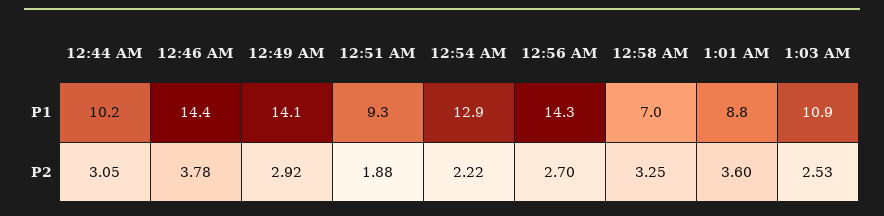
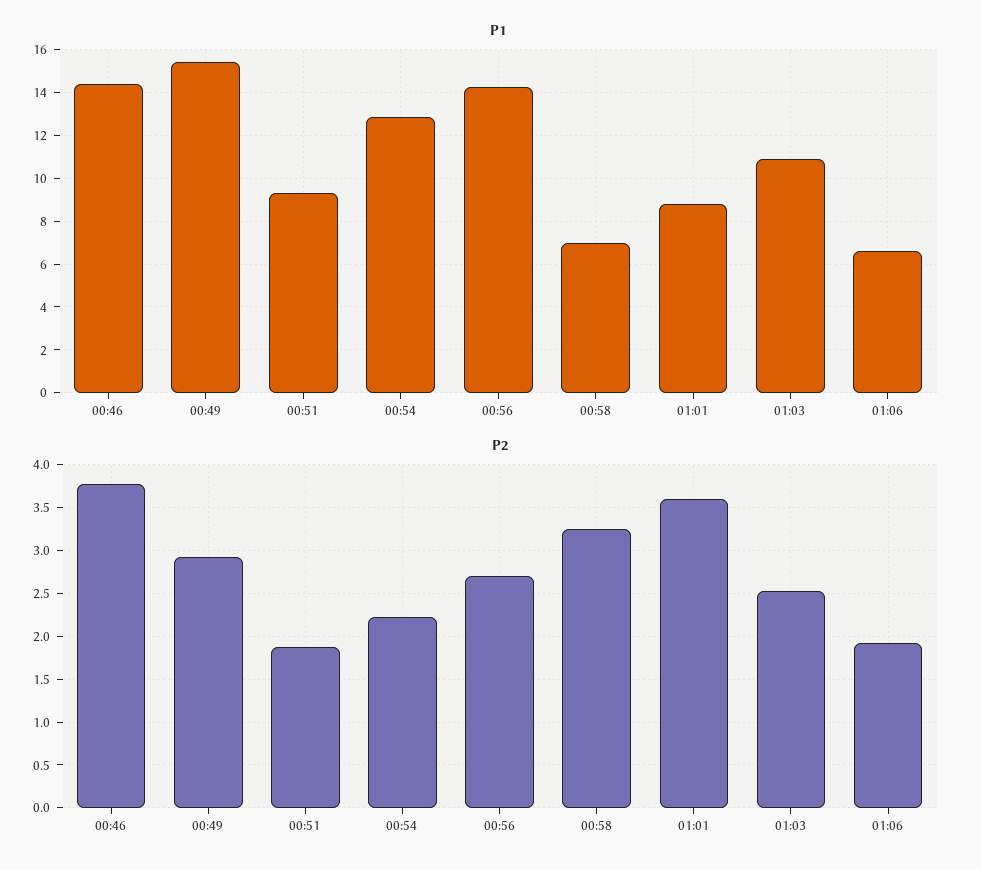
P1, 12:44 AM: 10.2 -> none
P1, 12:49 AM: 14.1 -> 15.5
P2, 12:44 AM: 3.05 -> none
P1, 01:06: none -> 6.5
P2, 01:06: none -> 1.9

